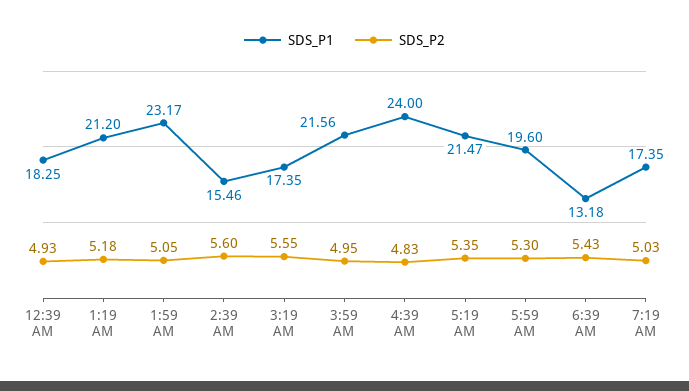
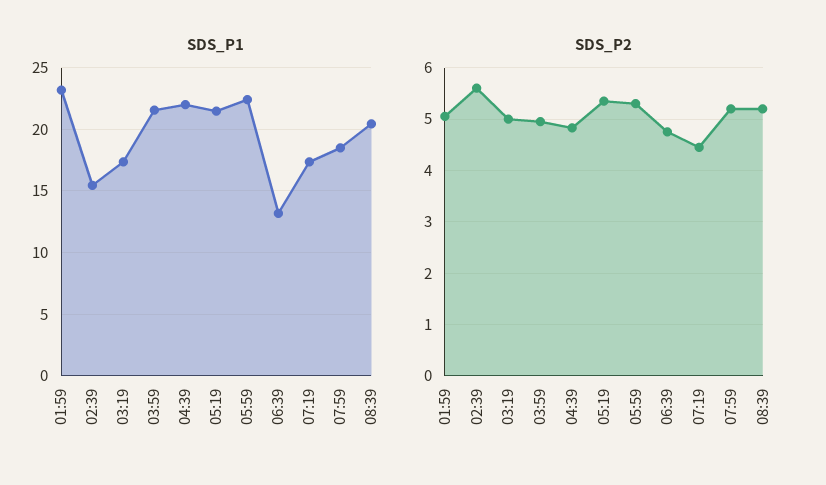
SDS_P1, 12:39 AM: 18.25 -> none
SDS_P2, 12:39 AM: 4.93 -> none
SDS_P1, 1:19 AM: 21.2 -> none
SDS_P2, 1:19 AM: 5.18 -> none
SDS_P2, 3:19 AM: 5.55 -> 5
SDS_P1, 4:39 AM: 24 -> 22
SDS_P1, 5:59 AM: 19.6 -> 22.5
SDS_P2, 6:39 AM: 5.43 -> 4.8
SDS_P2, 7:19 AM: 5.03 -> 4.4
SDS_P1, 07:59: none -> 18.5
SDS_P1, 08:39: none -> 20.5
SDS_P2, 07:59: none -> 5.2
SDS_P2, 08:39: none -> 5.2

